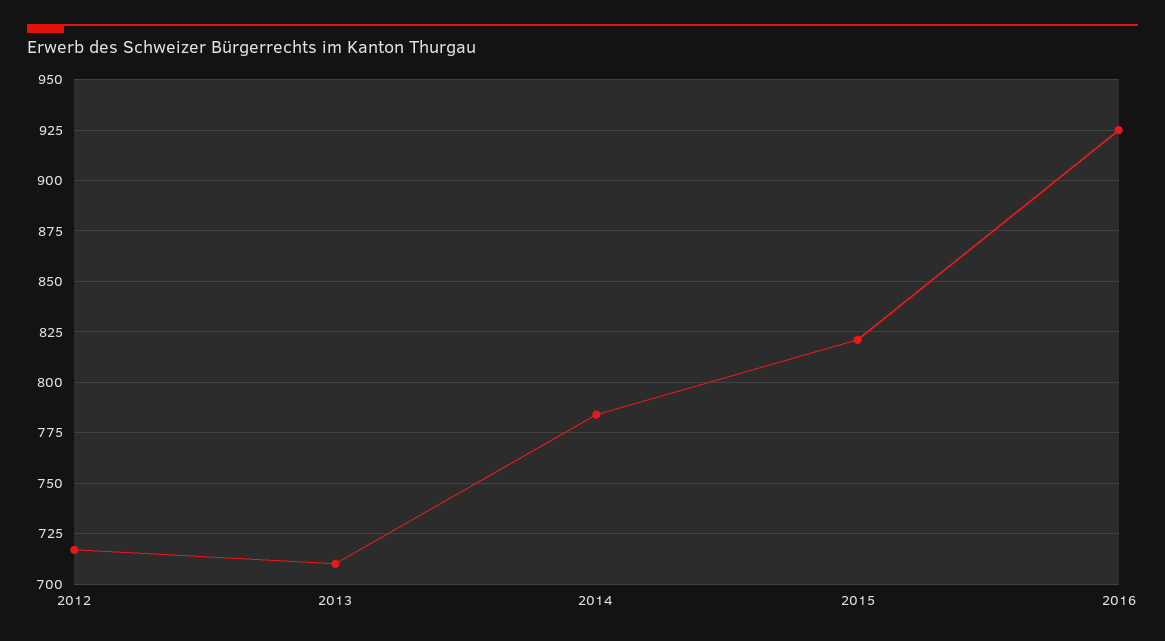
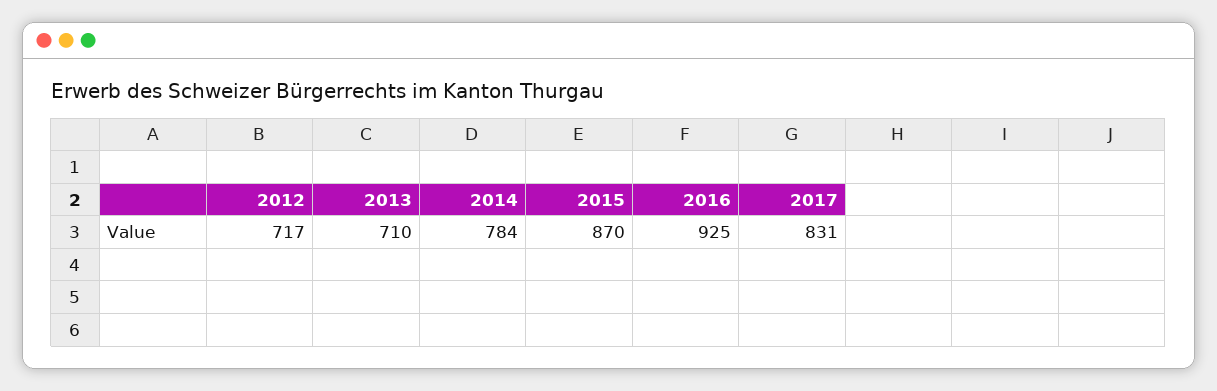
2015: 820 -> 870
2017: none -> 831

